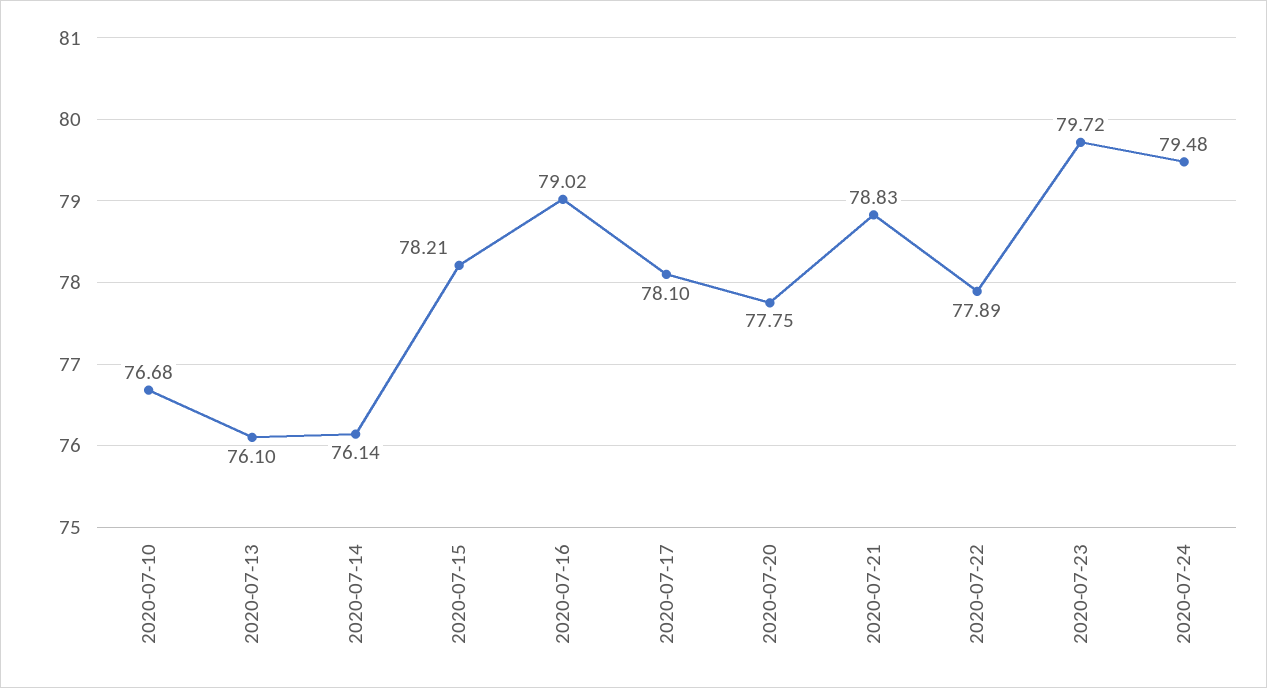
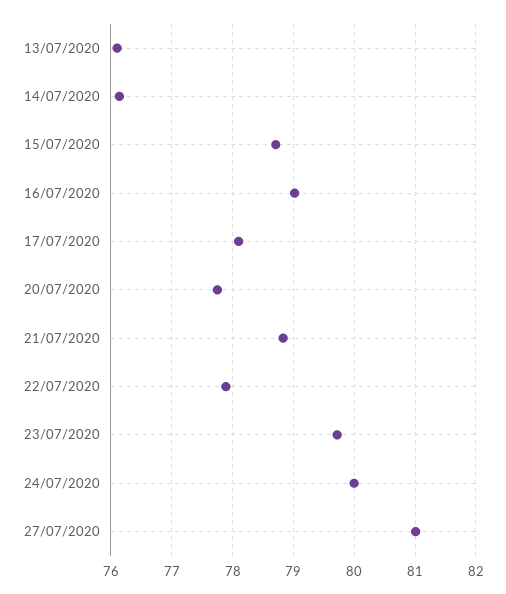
2020-07-10: 76.68 -> none
2020-07-15: 78.21 -> 78.7
2020-07-24: 79.48 -> 80
27/07/2020: none -> 81

